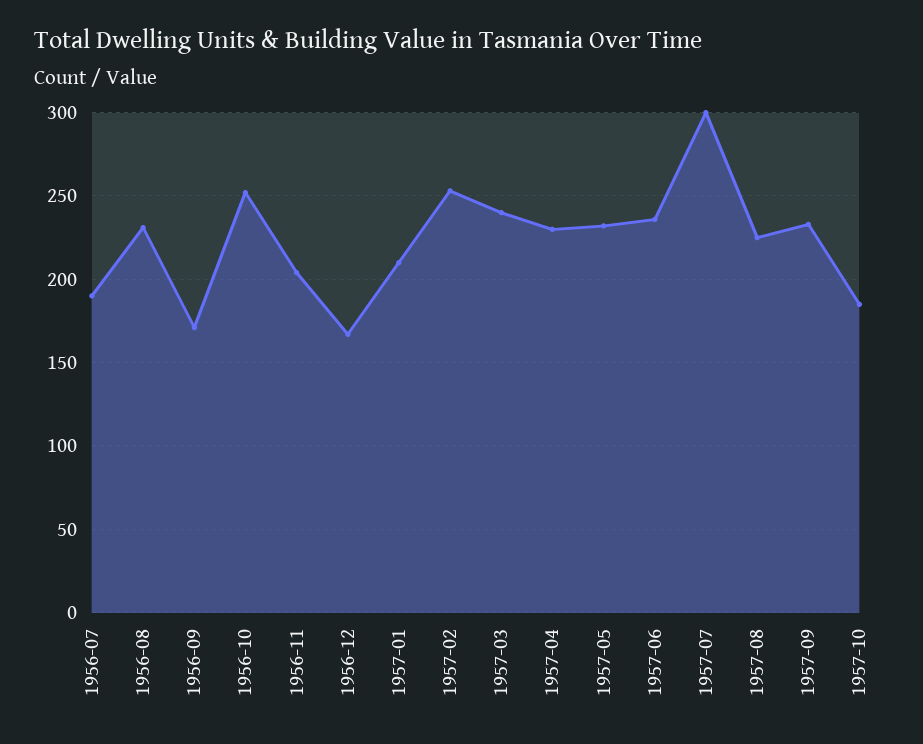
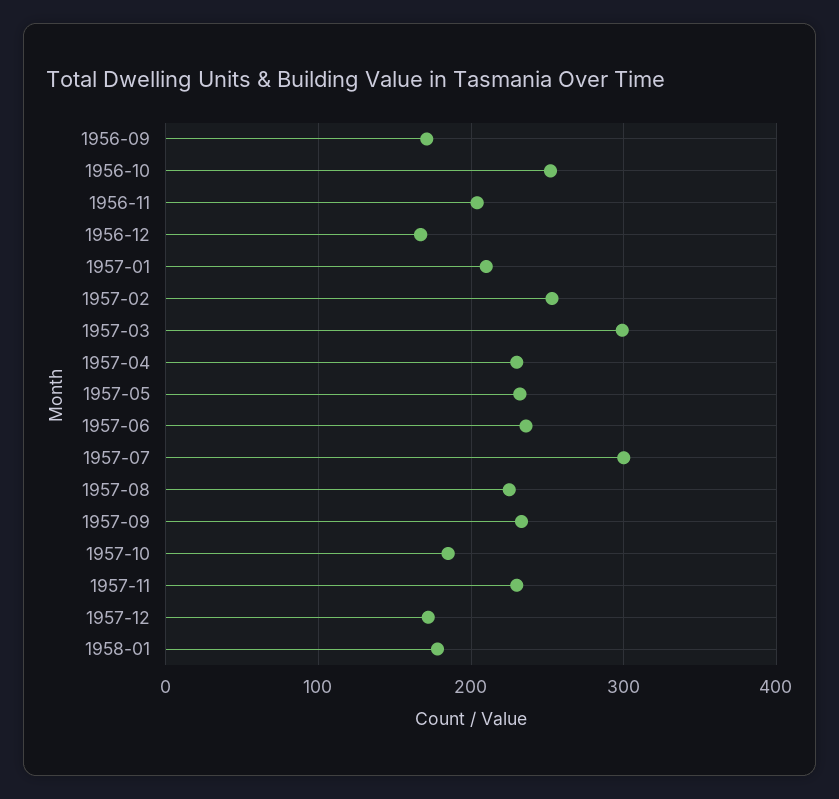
1956-07: 190 -> none
1956-08: 230 -> none
1957-03: 240 -> 300
1957-11: none -> 230
1957-12: none -> 170
1958-01: none -> 180

